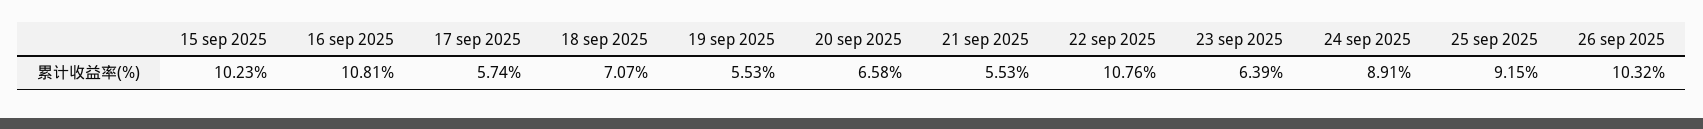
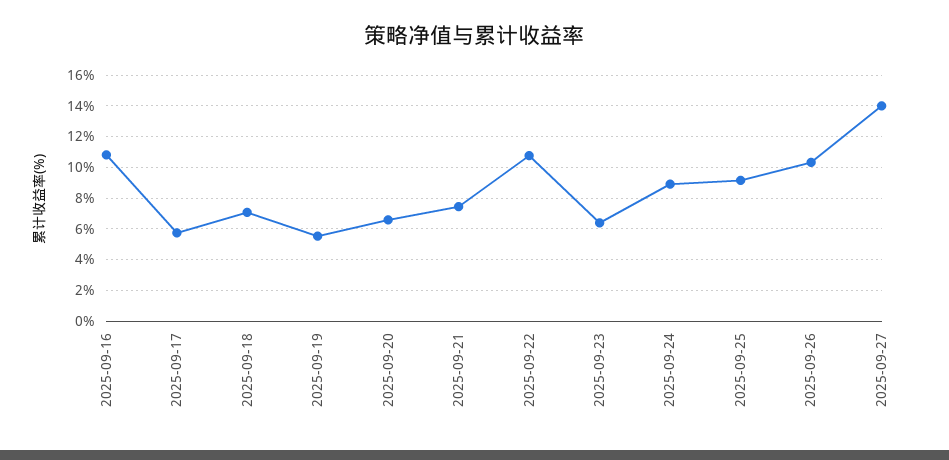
15 sep 2025: 10.23 -> none
21 sep 2025: 5.53 -> 7.5
2025-09-27: none -> 14

